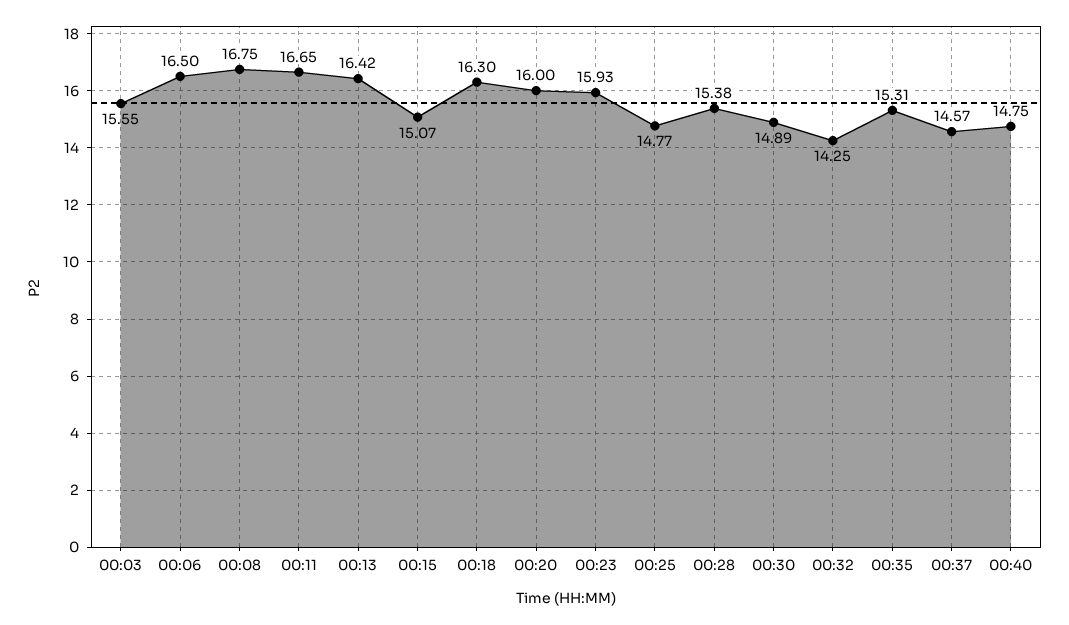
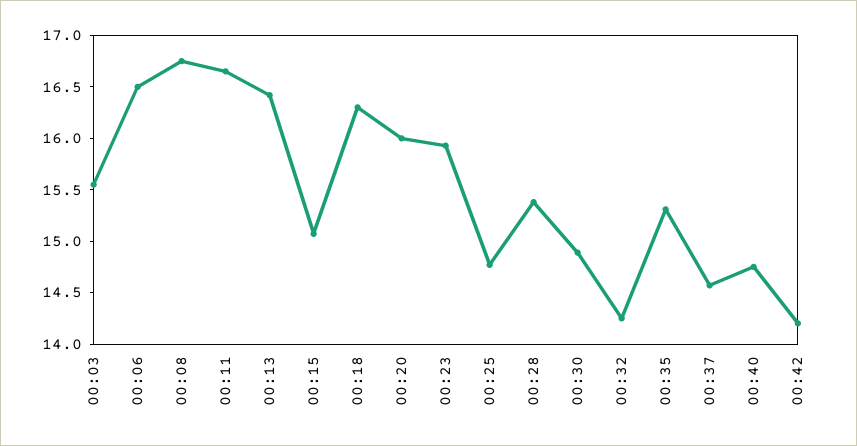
00:42: none -> 14.2

